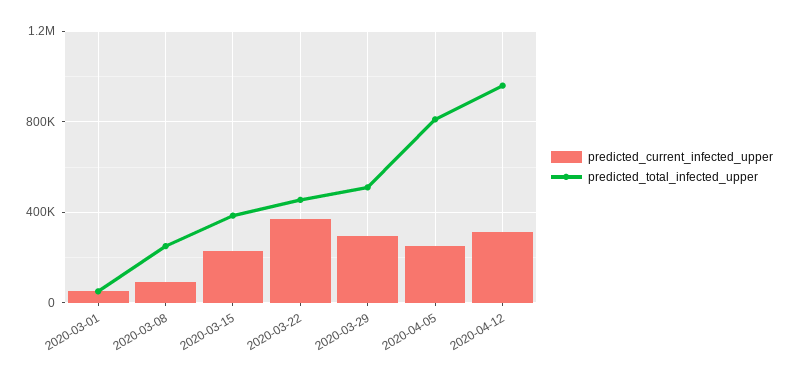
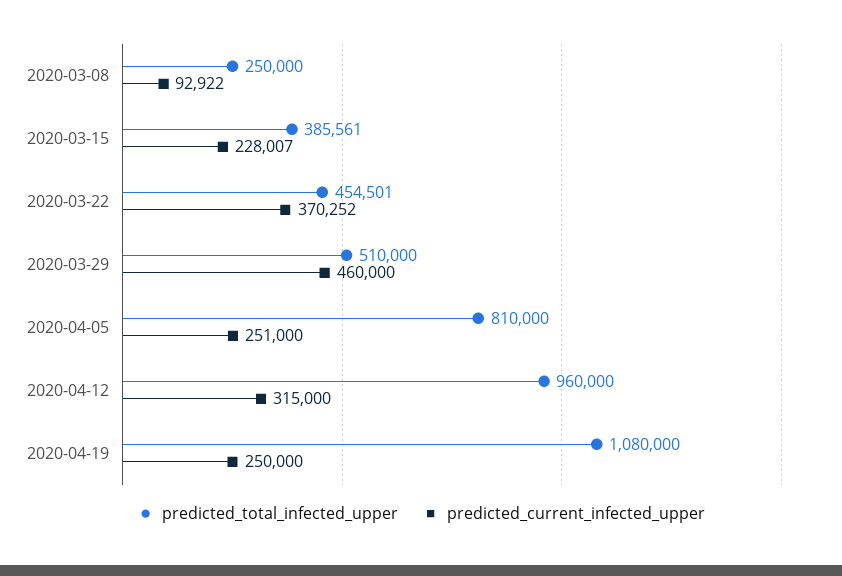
predicted_current_infected_upper, 2020-03-01: 50000 -> none
predicted_total_infected_upper, 2020-03-01: 50000 -> none
predicted_current_infected_upper, 2020-03-29: 300000 -> 460000
predicted_total_infected_upper, 2020-04-19: none -> 1080000
predicted_current_infected_upper, 2020-04-19: none -> 250000

